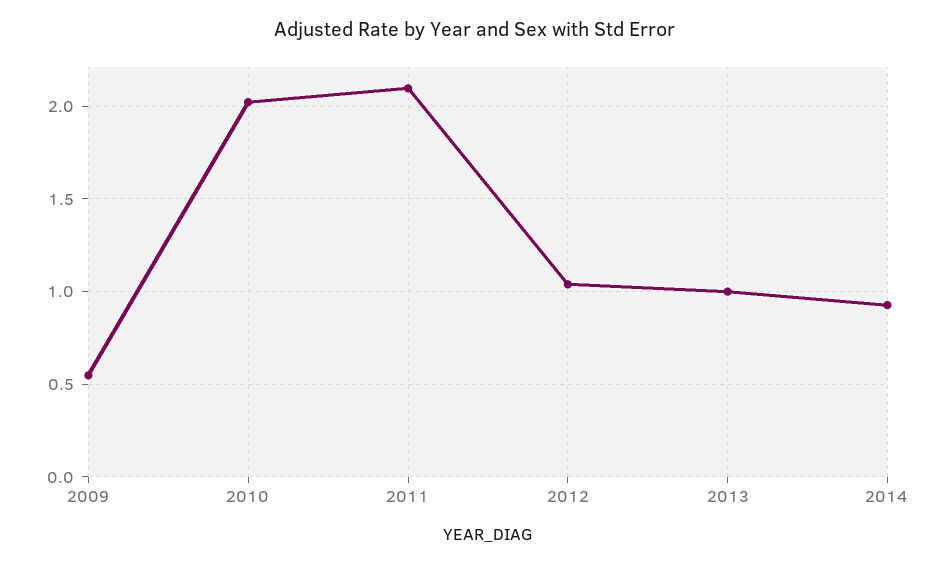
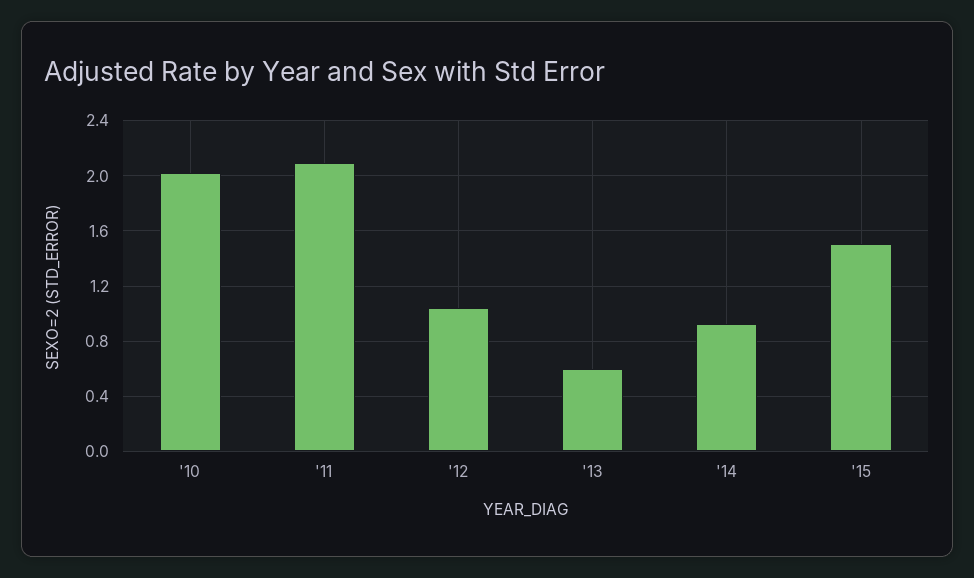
2009: 0.55 -> none
2013: 1 -> 0.6
'15: none -> 1.5

